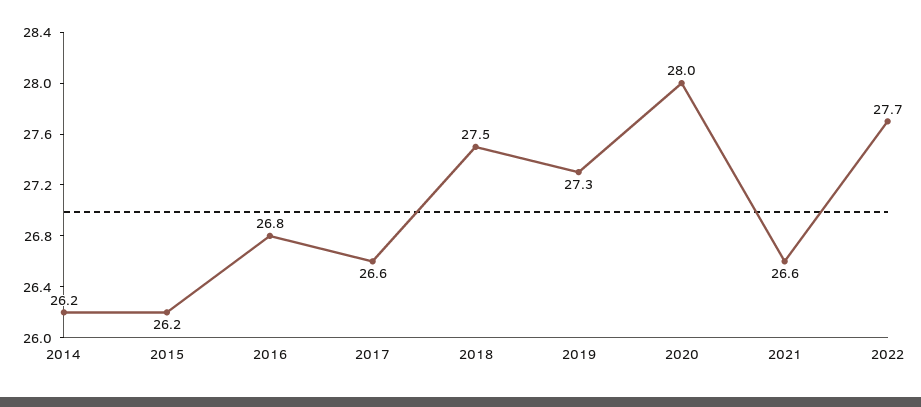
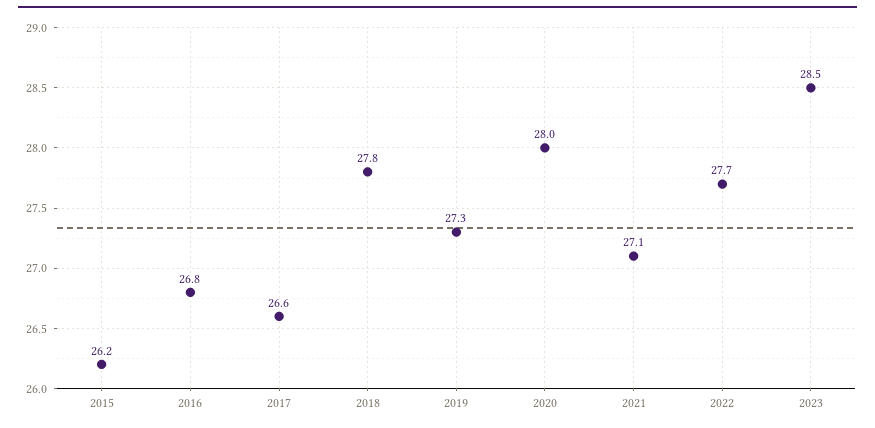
2014: 26.2 -> none
2018: 27.5 -> 27.8
2021: 26.6 -> 27.1
2023: none -> 28.5

